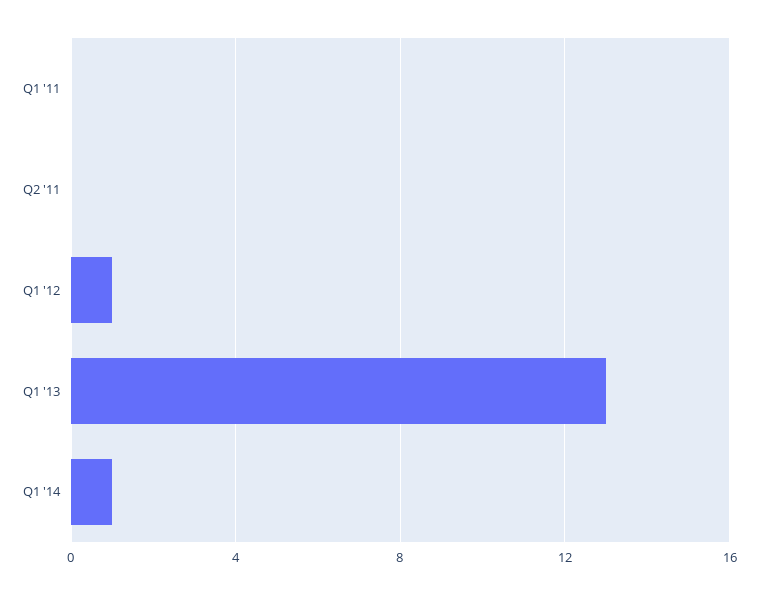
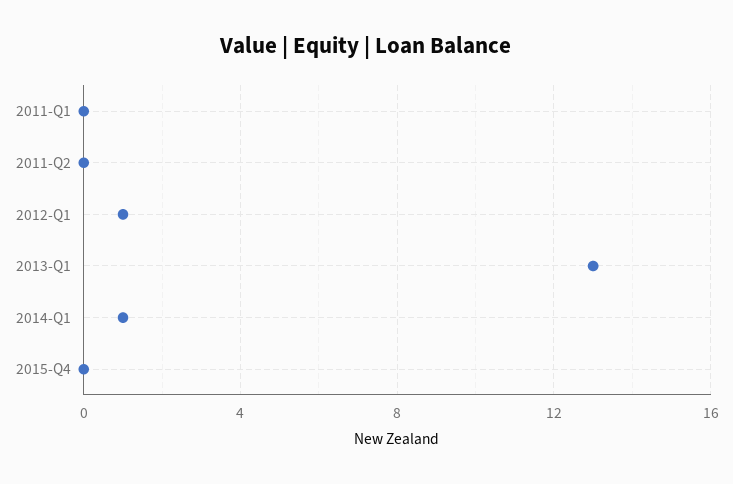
2015-Q4: none -> 0

